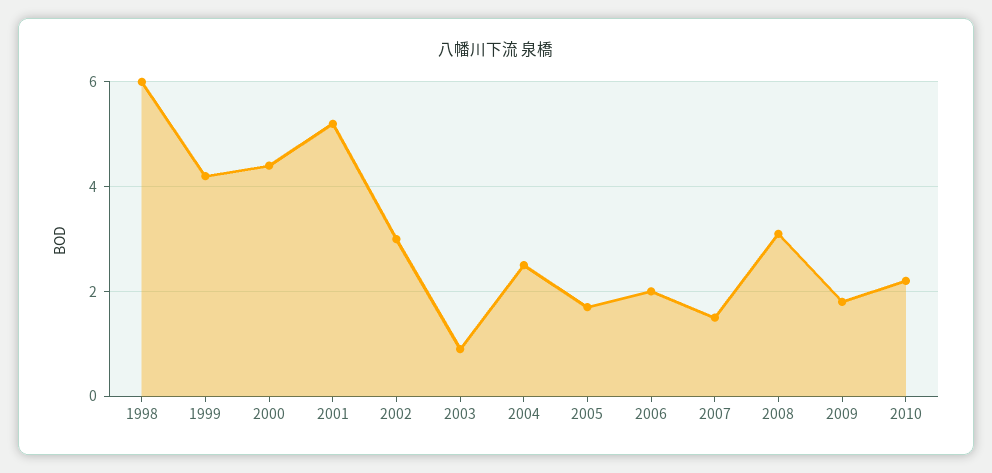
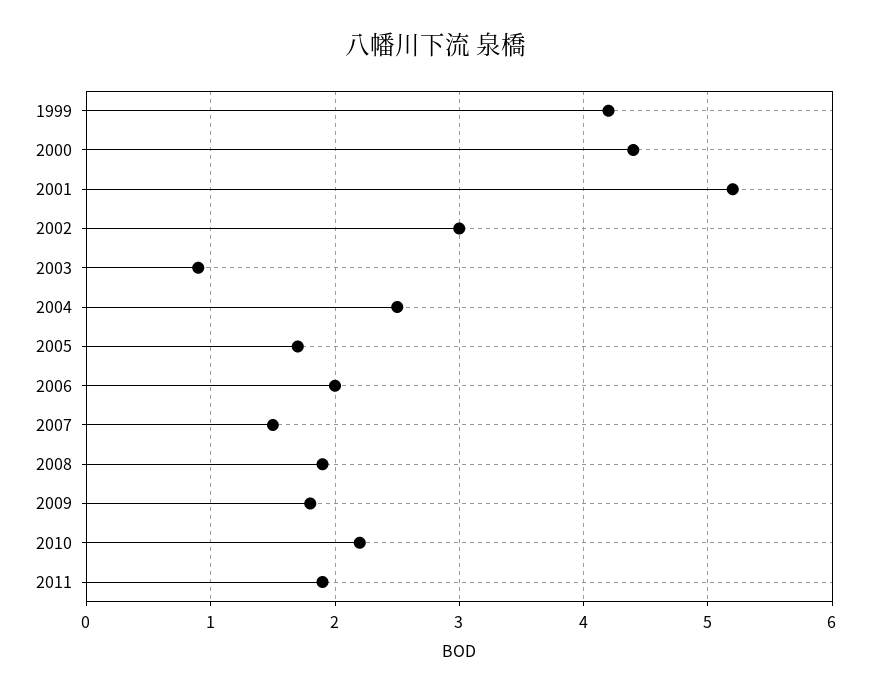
1998: 6 -> none
2008: 3 -> 1.9
2011: none -> 1.9

